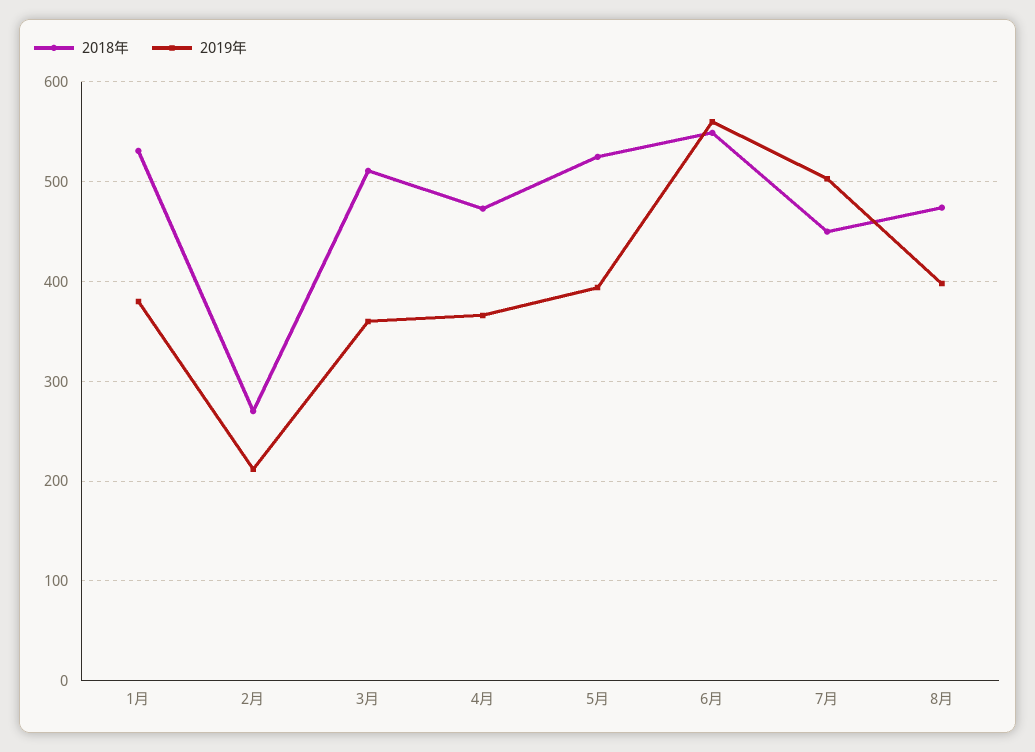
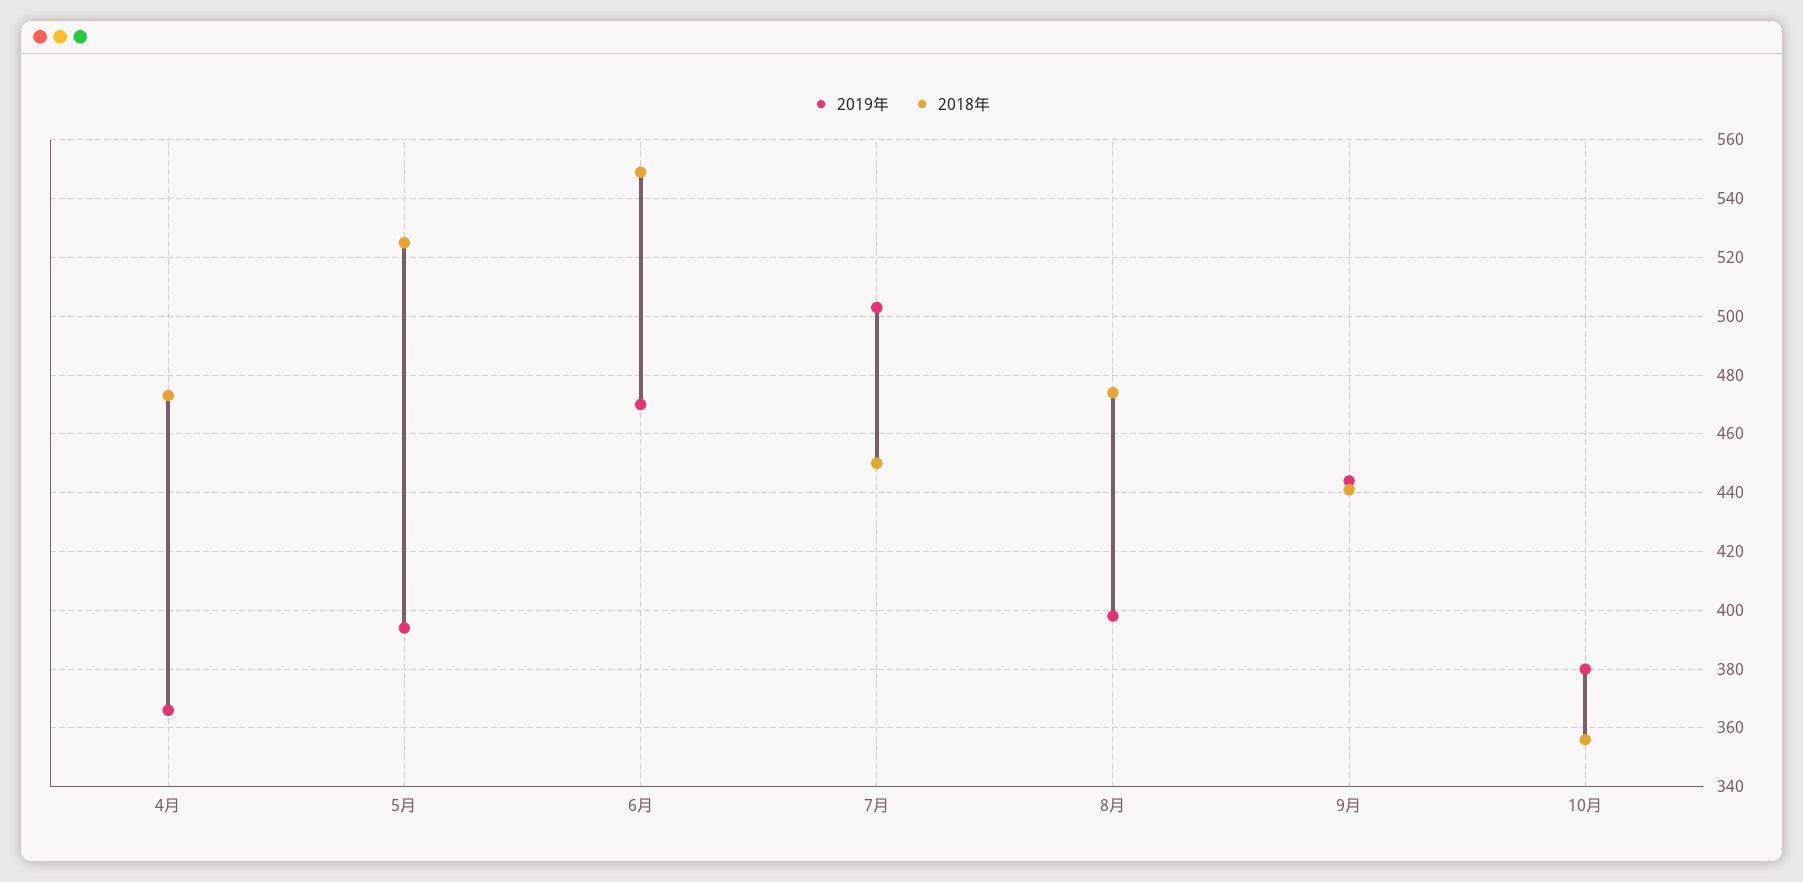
2018年, 1月: 530 -> none
2019年, 1月: 380 -> none
2018年, 2月: 270 -> none
2019年, 2月: 210 -> none
2018年, 3月: 510 -> none
2019年, 3月: 360 -> none
2019年, 6月: 560 -> 470
2019年, 9月: none -> 445
2018年, 9月: none -> 440
2019年, 10月: none -> 380
2018年, 10月: none -> 355

